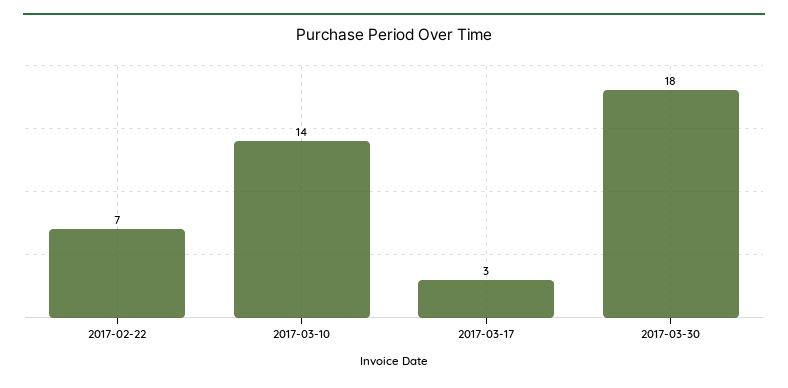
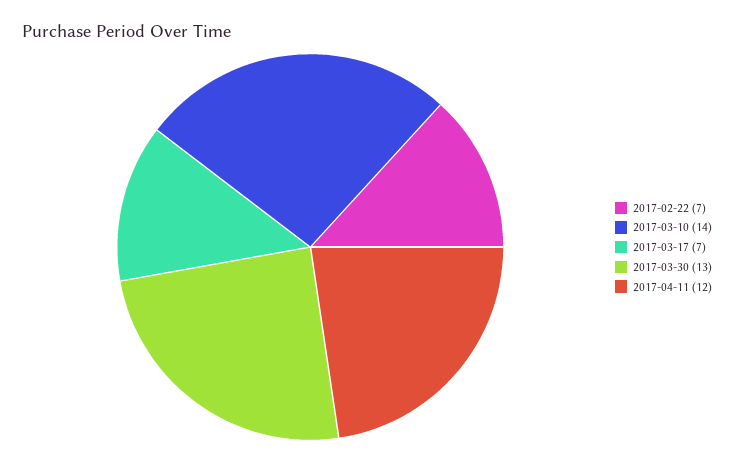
2017-03-17: 3 -> 7
2017-03-30: 18 -> 13
2017-04-11: none -> 12

